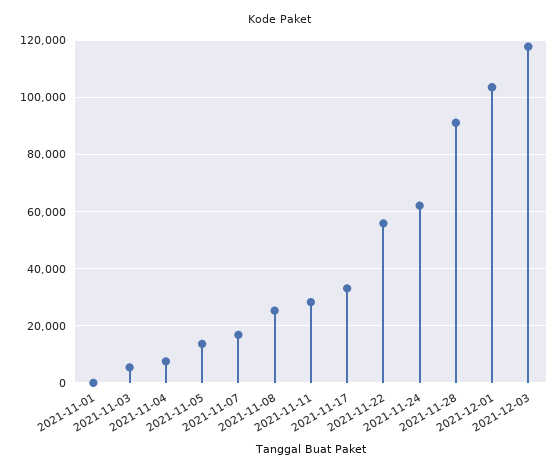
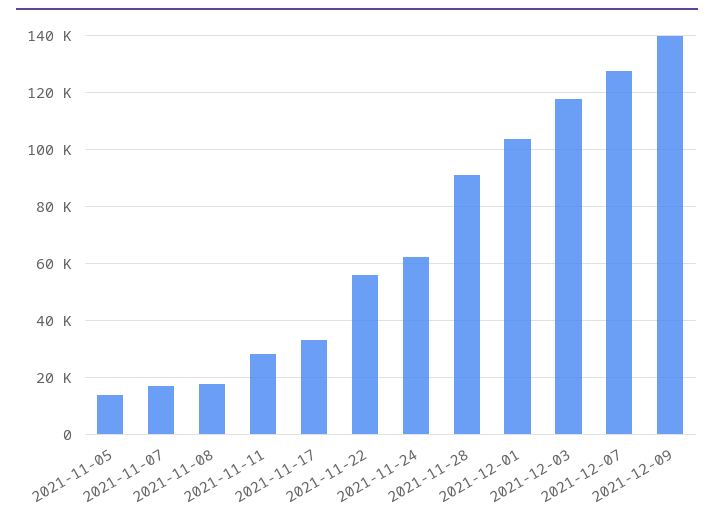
2021-11-01: 0 -> none
2021-11-03: 5000 -> none
2021-11-04: 7500 -> none
2021-11-08: 25000 -> 17500
2021-12-07: none -> 127500
2021-12-09: none -> 140000

